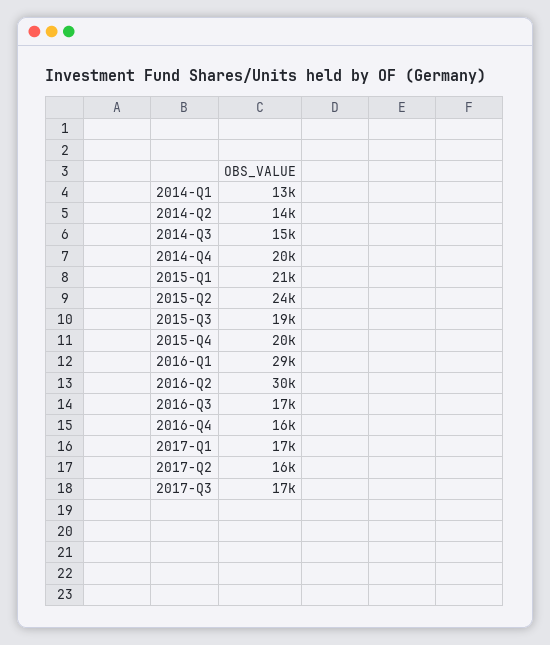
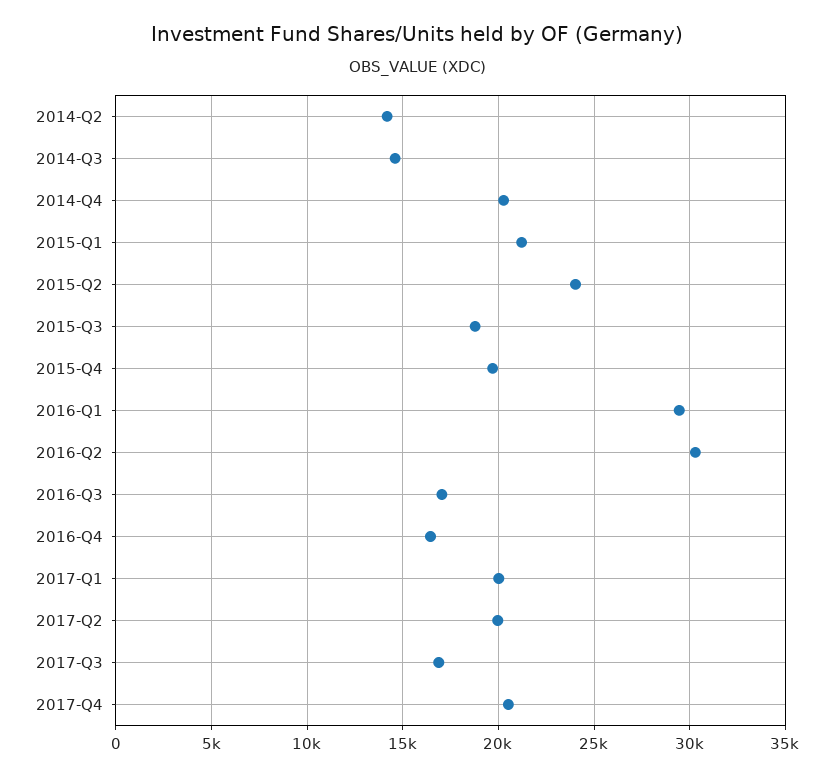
2014-Q1: 13000 -> none
2017-Q1: 17000 -> 20000
2017-Q2: 16000 -> 20000
2017-Q4: none -> 20500

